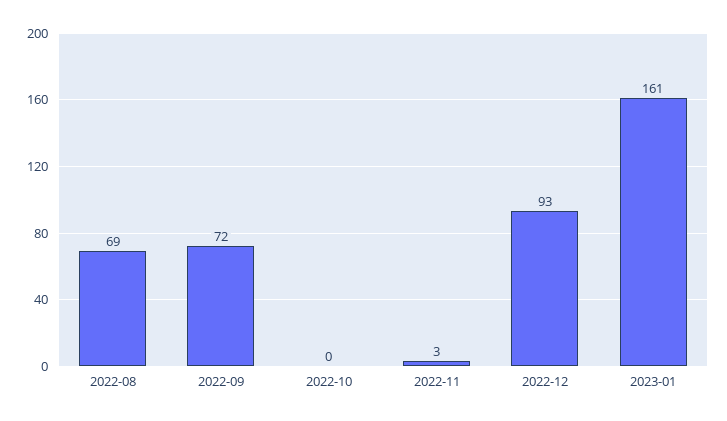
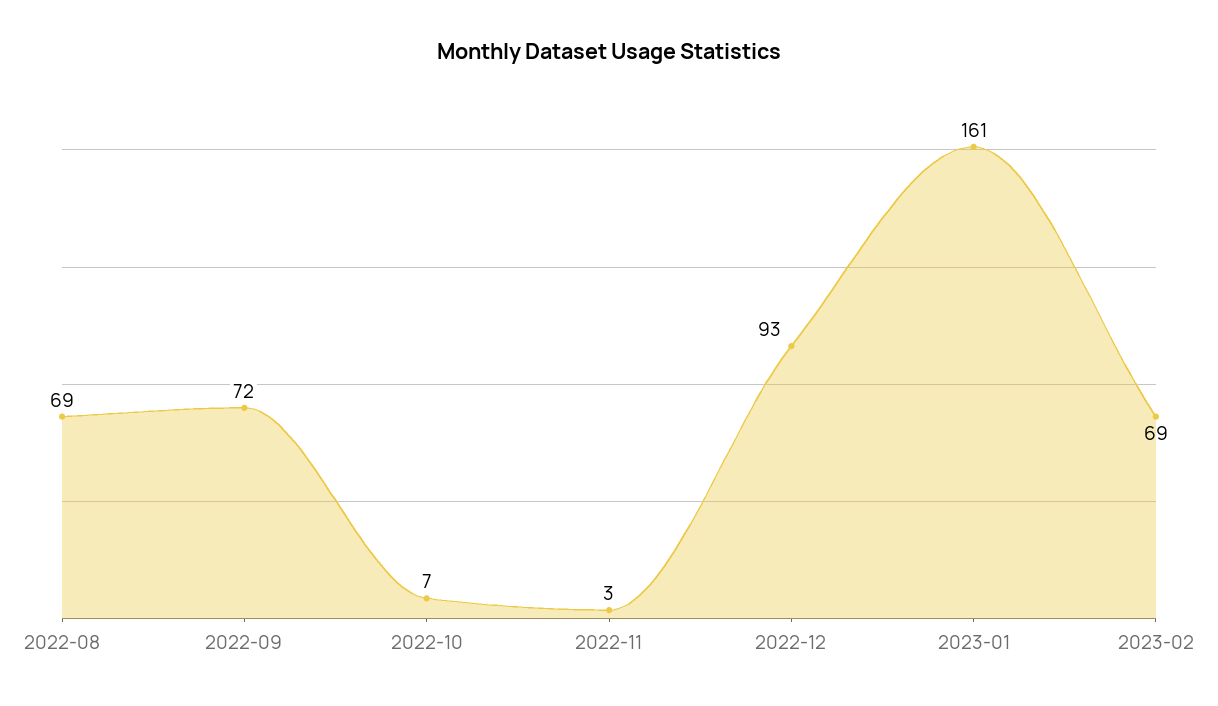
2022-10: 0 -> 7
2023-02: none -> 69

